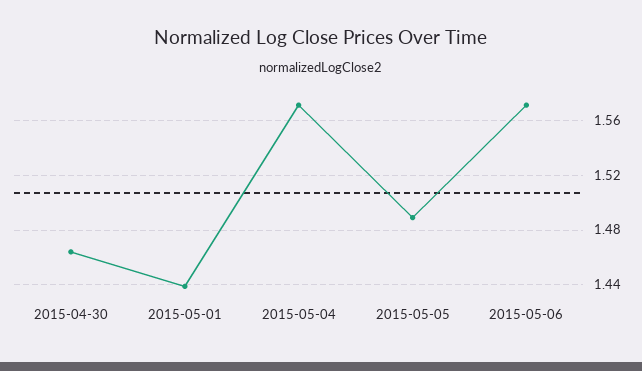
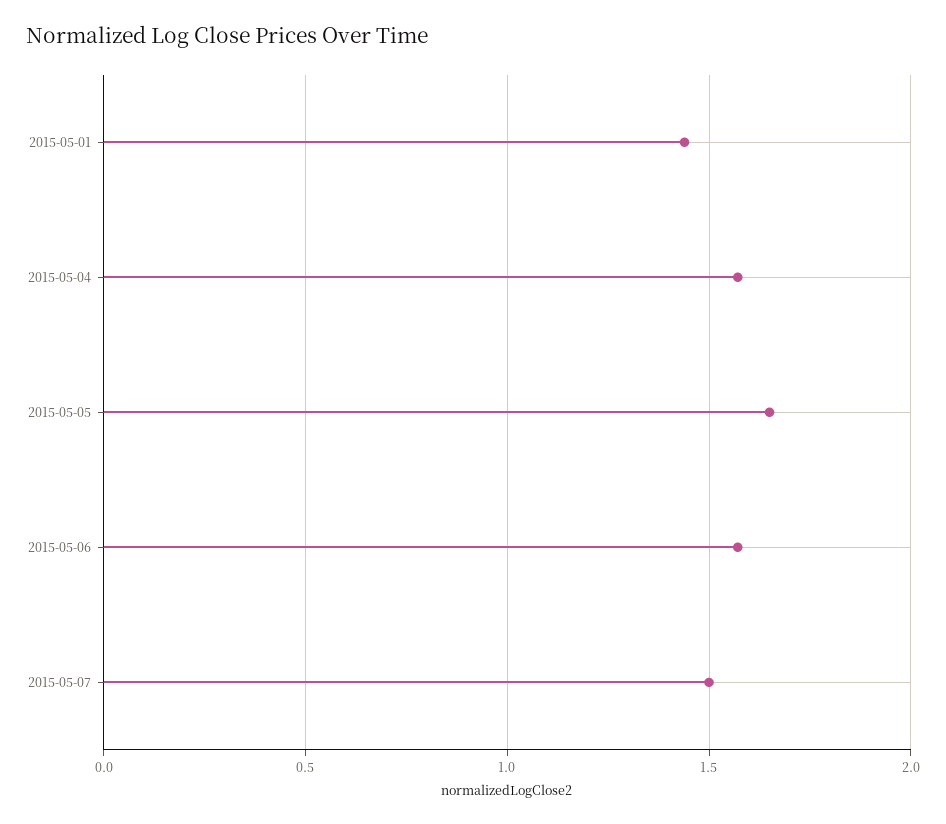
2015-04-30: 1.465 -> none
2015-05-05: 1.49 -> 1.65
2015-05-07: none -> 1.5

